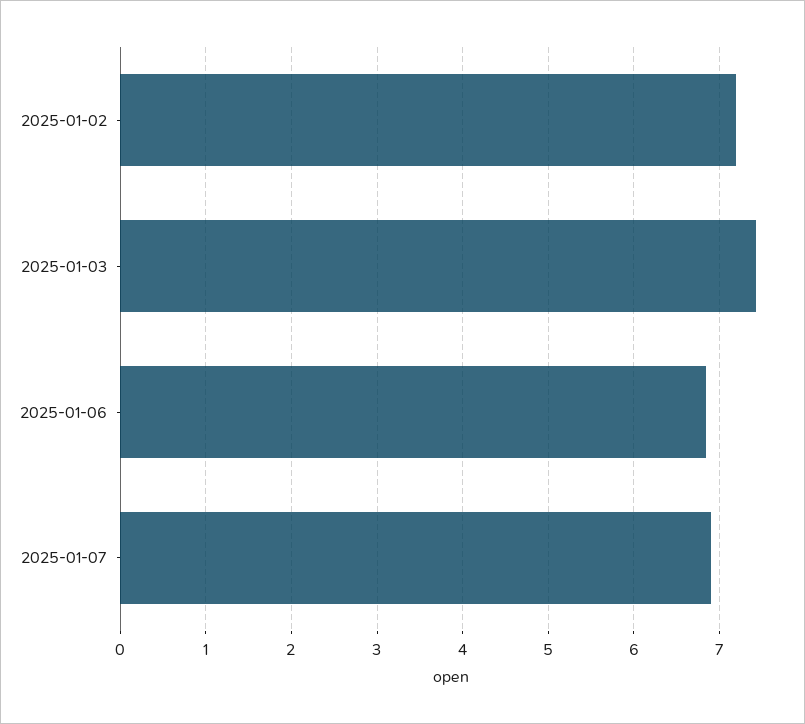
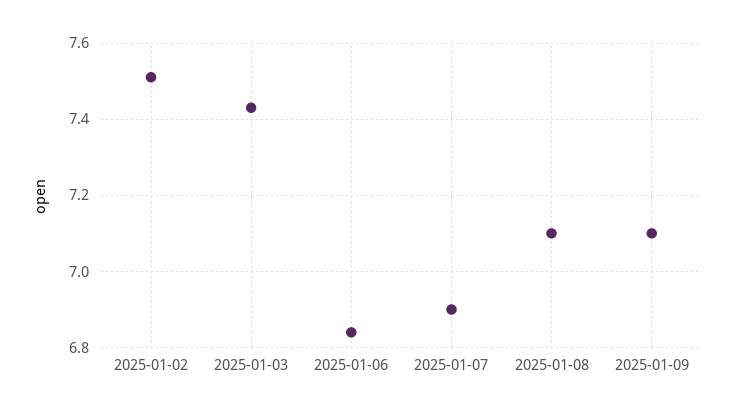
2025-01-02: 7.2 -> 7.5
2025-01-08: none -> 7.1
2025-01-09: none -> 7.1

